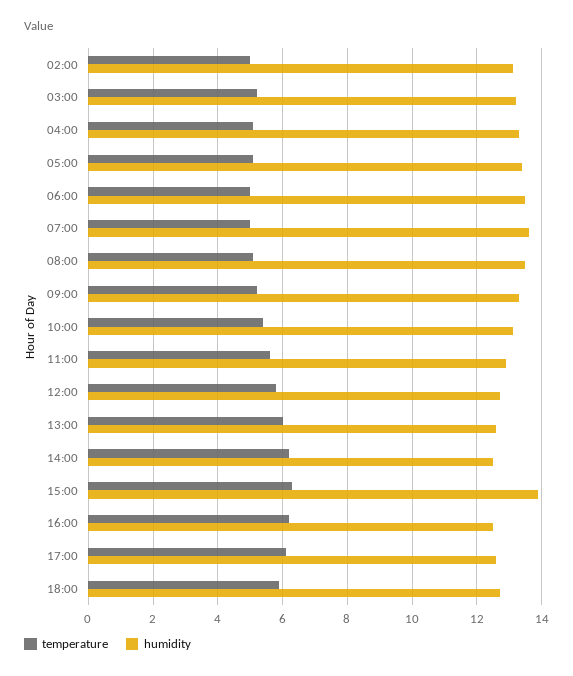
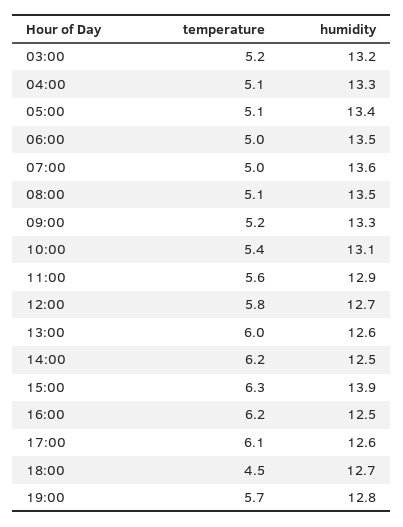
temperature, 02:00: 5 -> none
humidity, 02:00: 13 -> none
temperature, 18:00: 6 -> 4.5
temperature, 19:00: none -> 5.7
humidity, 19:00: none -> 12.8

